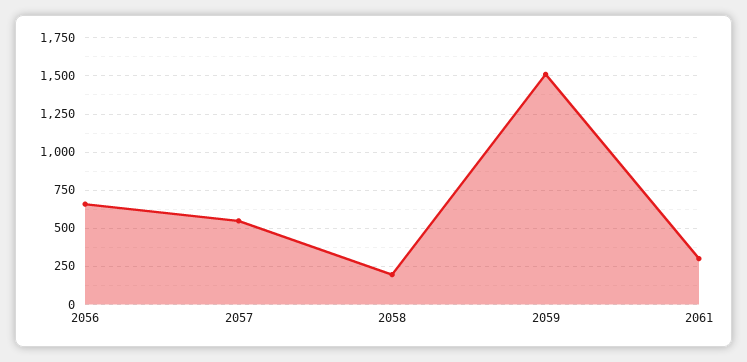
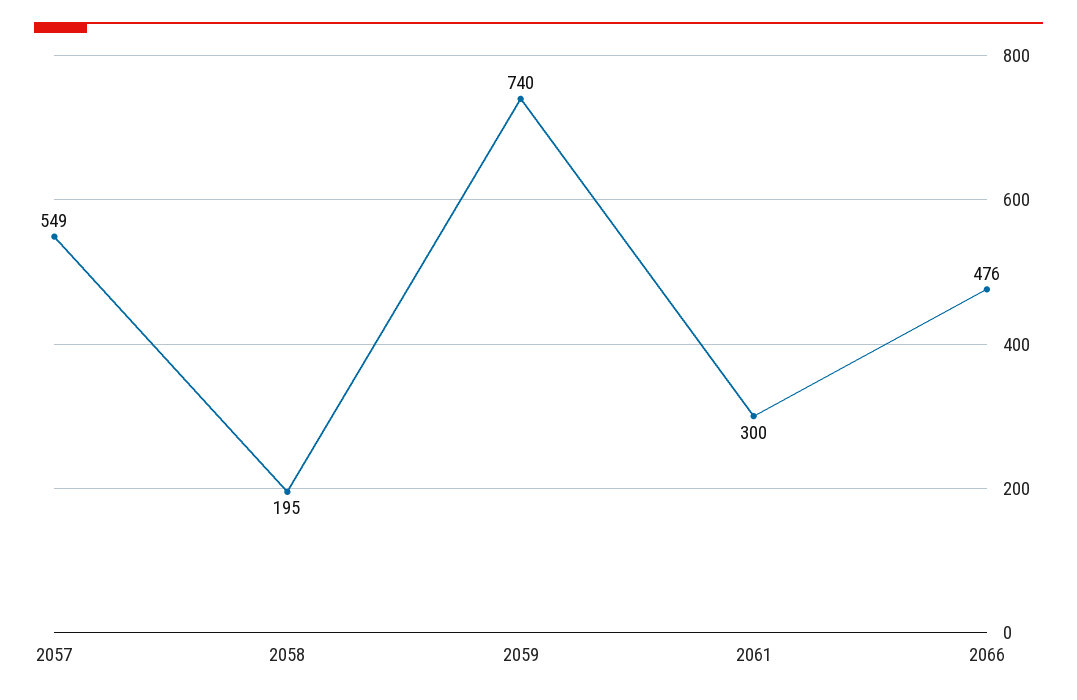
2056: 650 -> none
2059: 1500 -> 740
2066: none -> 476

